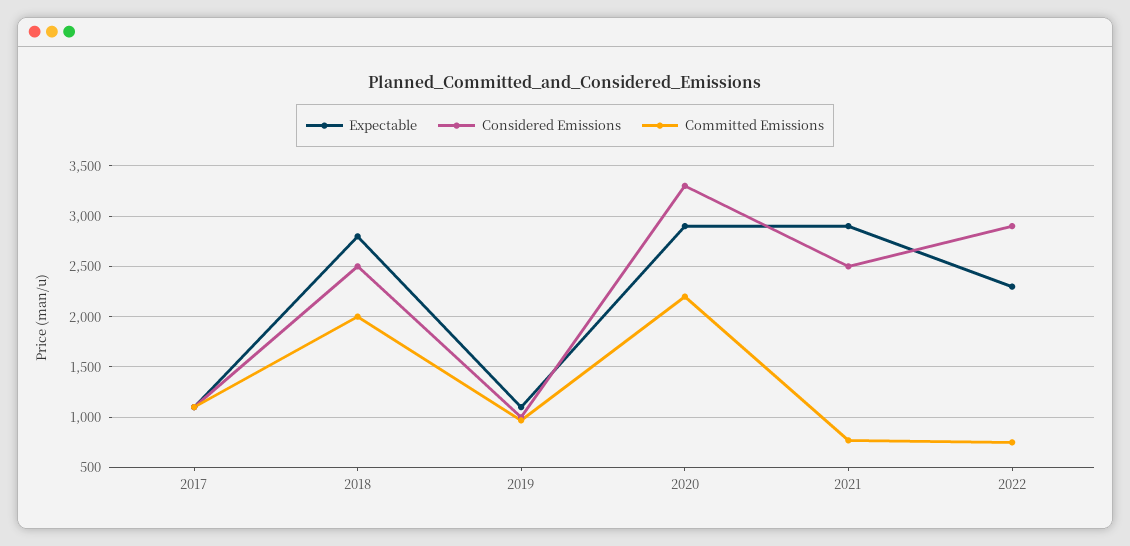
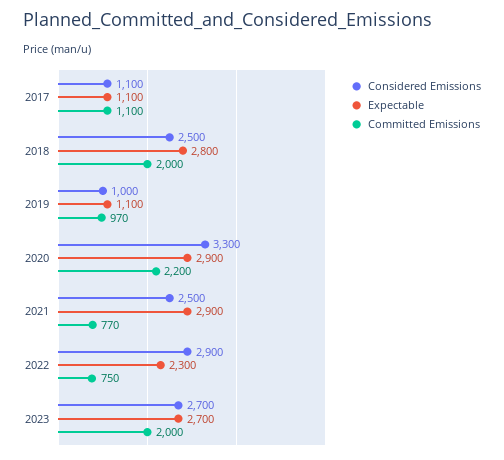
Considered Emissions, 2023: none -> 2700
Expectable, 2023: none -> 2700
Committed Emissions, 2023: none -> 2000

